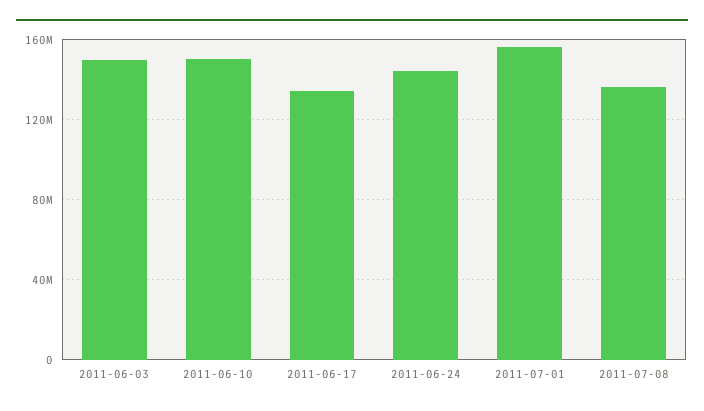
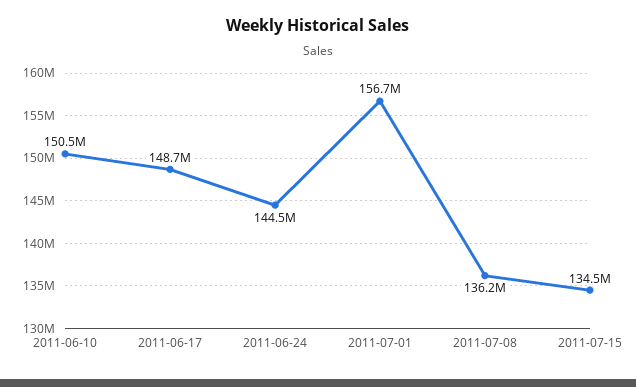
2011-06-03: 150000000 -> none
2011-06-17: 135000000 -> 148700000
2011-07-15: none -> 134500000

